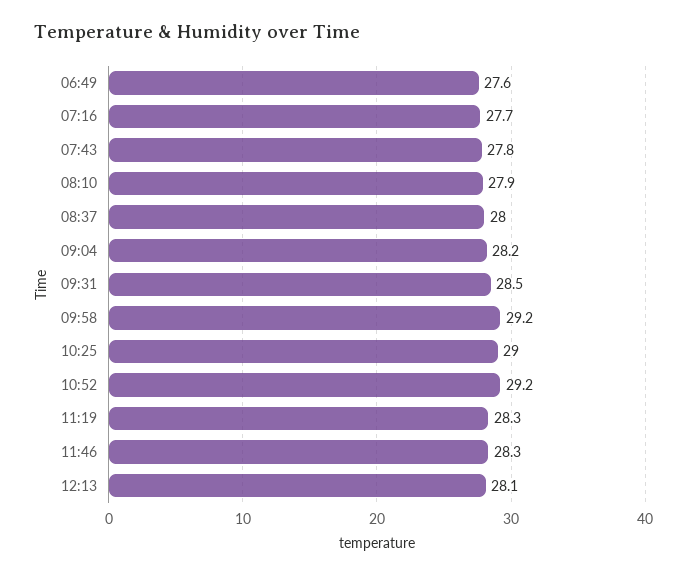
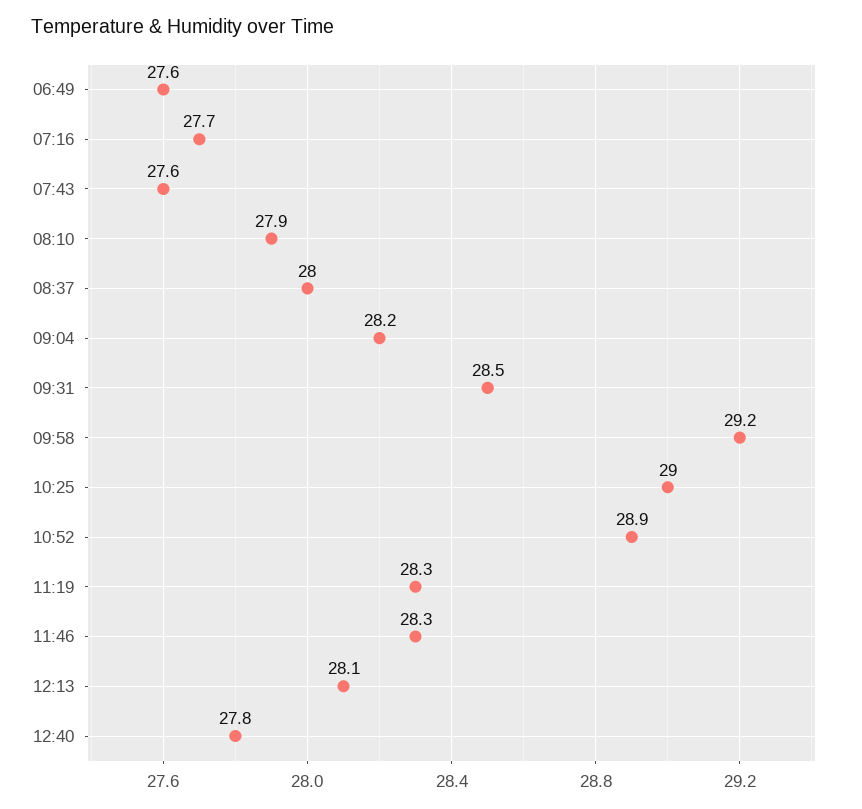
07:43: 27.8 -> 27.6
10:52: 29.2 -> 28.9
12:40: none -> 27.8

